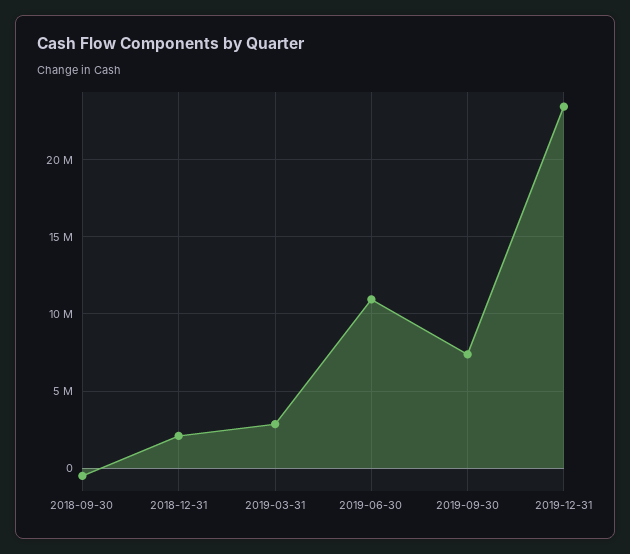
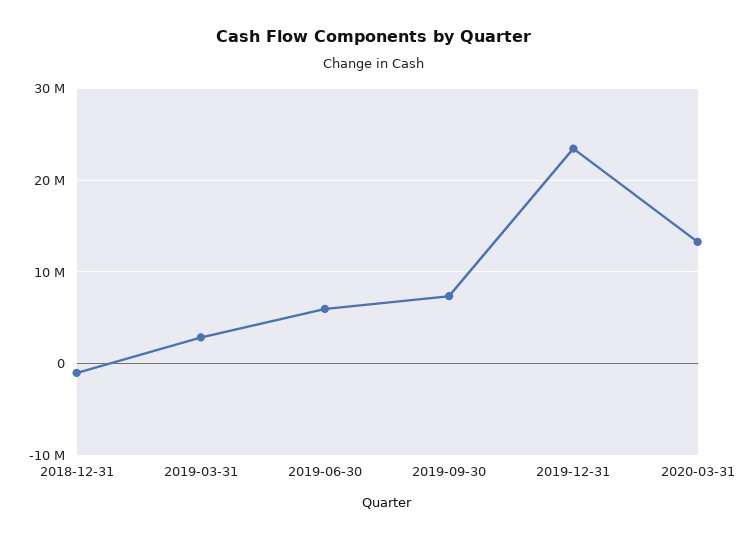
2018-09-30: -500000 -> none
2018-12-31: 2000000 -> -1000000
2019-06-30: 11000000 -> 6000000
2020-03-31: none -> 13000000

